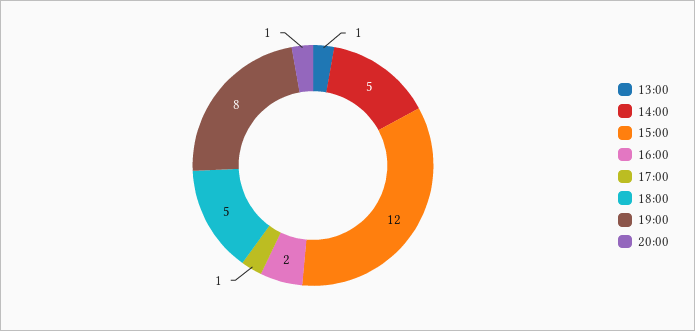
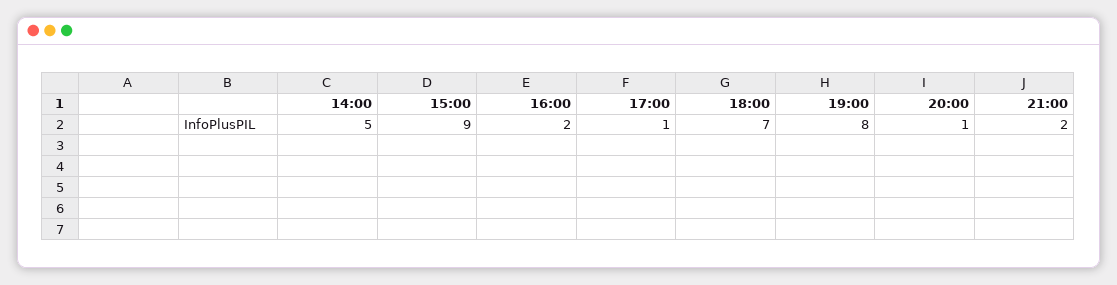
13:00: 1 -> none
15:00: 12 -> 9
18:00: 5 -> 7
21:00: none -> 2

